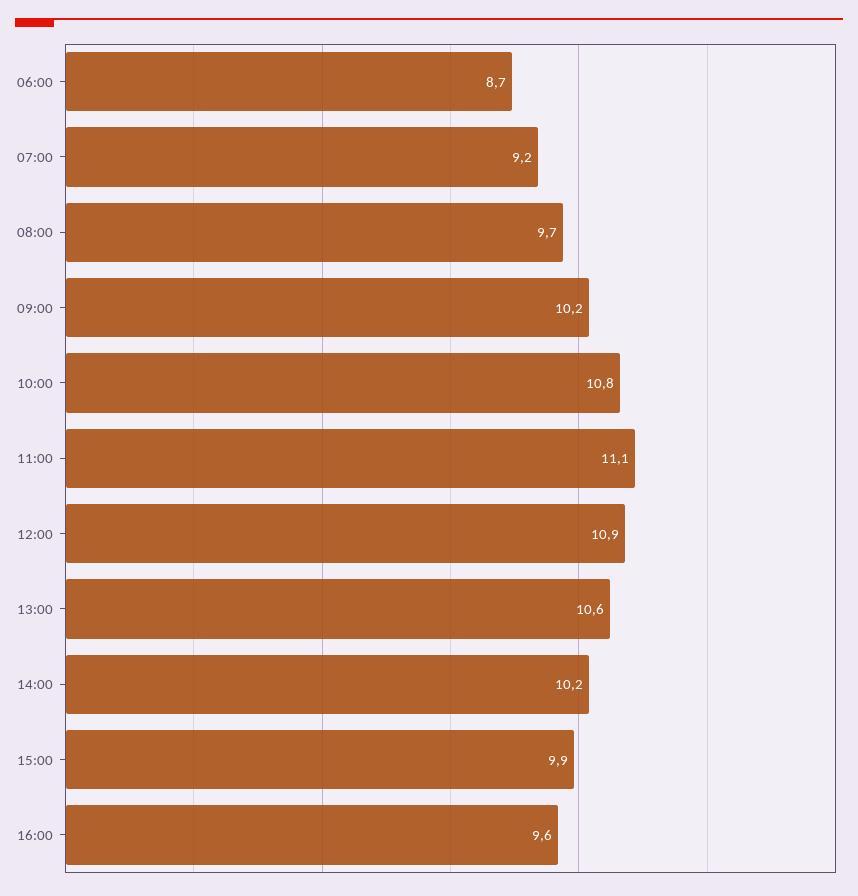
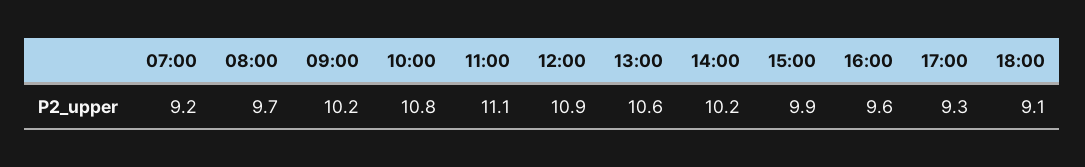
06:00: 8.7 -> none
17:00: none -> 9.3
18:00: none -> 9.1

